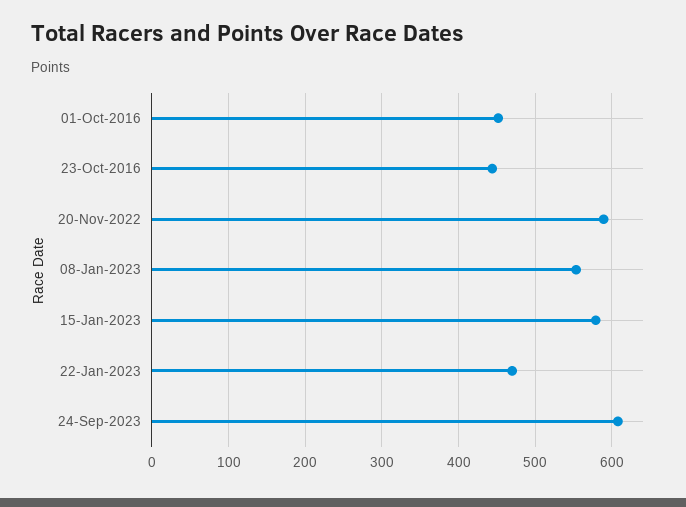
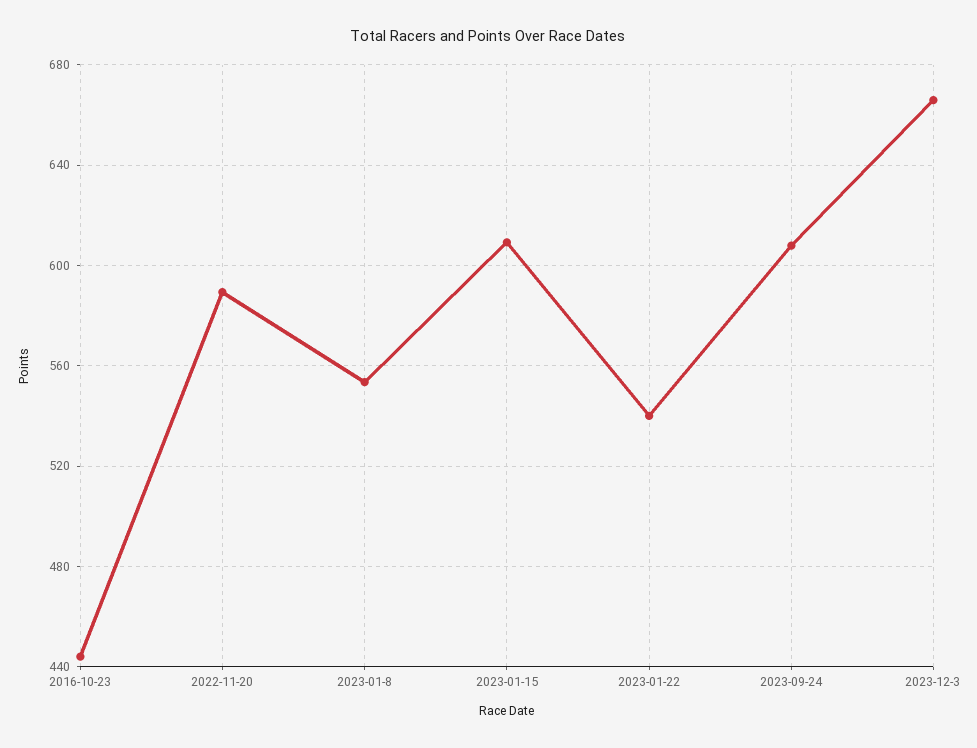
01-Oct-2016: 450 -> none
15-Jan-2023: 580 -> 610
22-Jan-2023: 470 -> 540
2023-12-3: none -> 665

